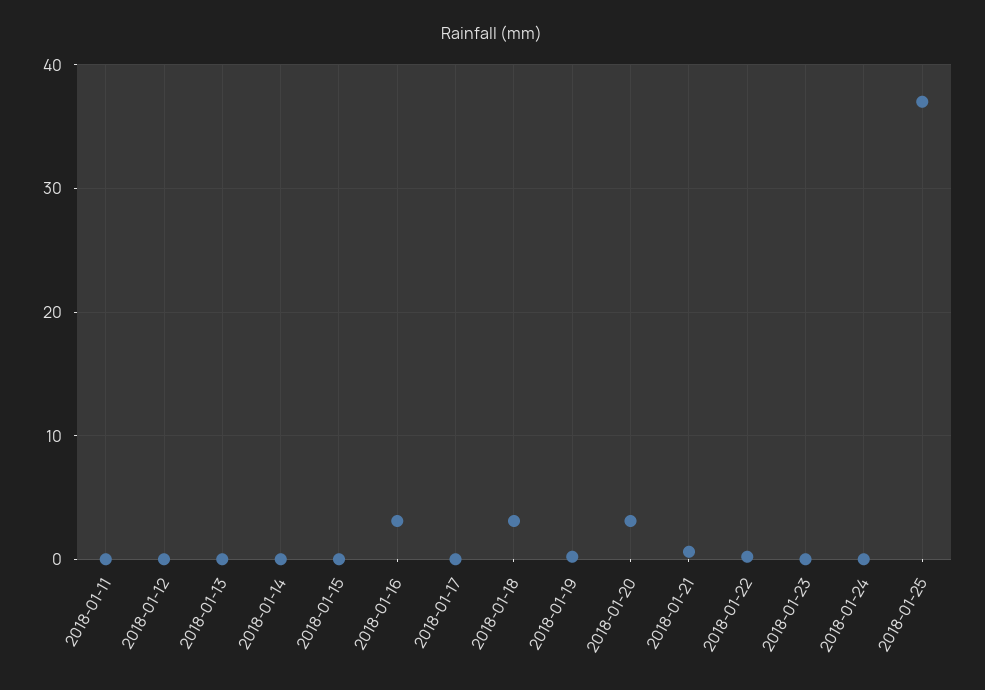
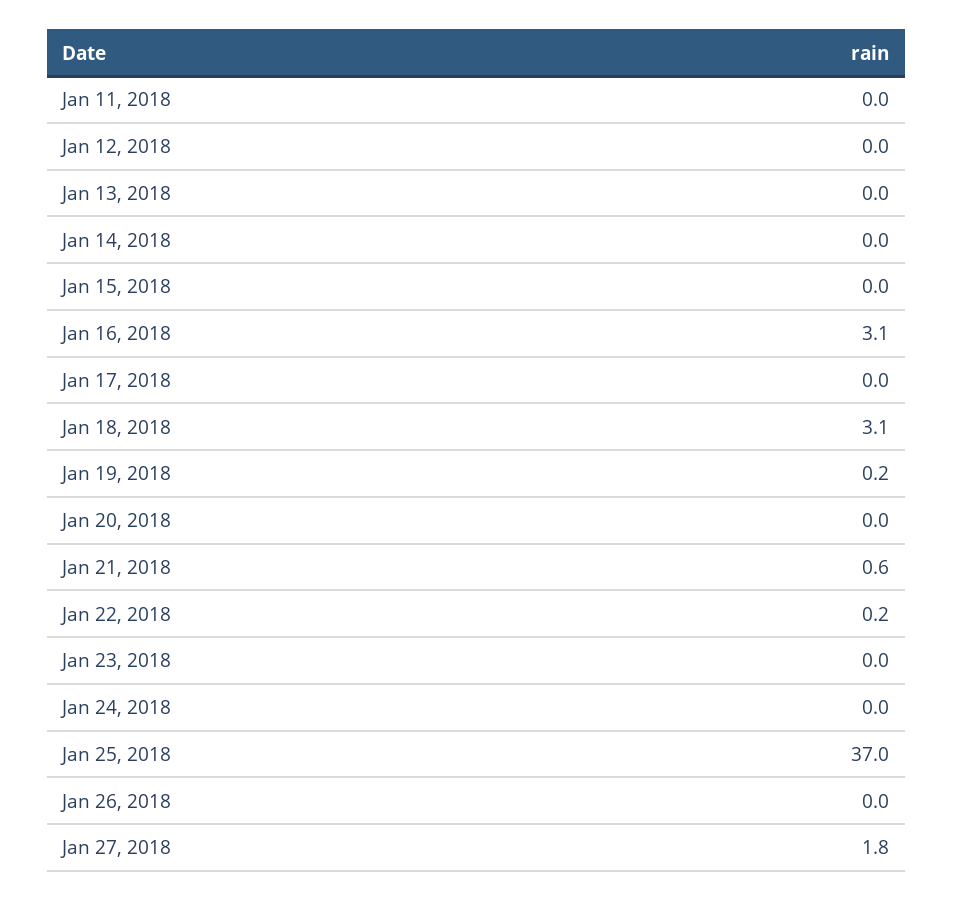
2018-01-20: 3 -> 0
Jan 26, 2018: none -> 0
Jan 27, 2018: none -> 1.8

